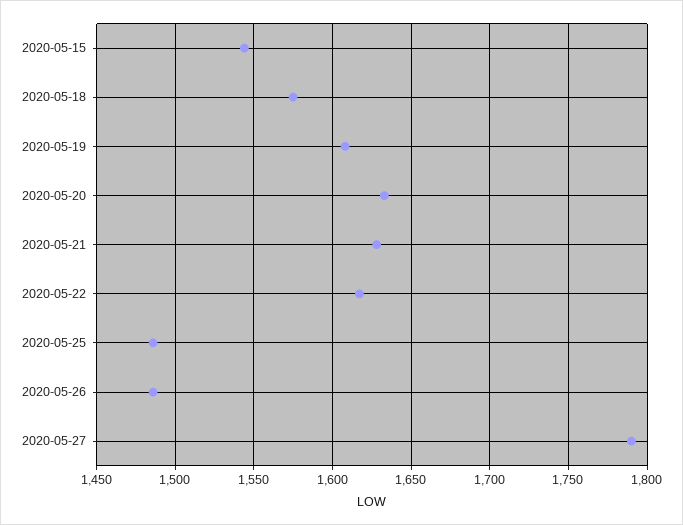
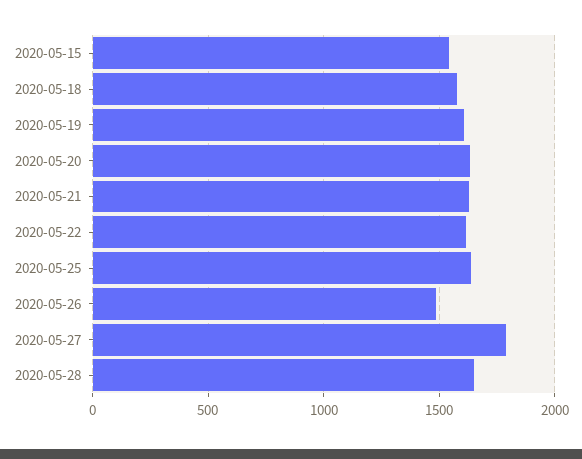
2020-05-25: 1485 -> 1650
2020-05-28: none -> 1650

